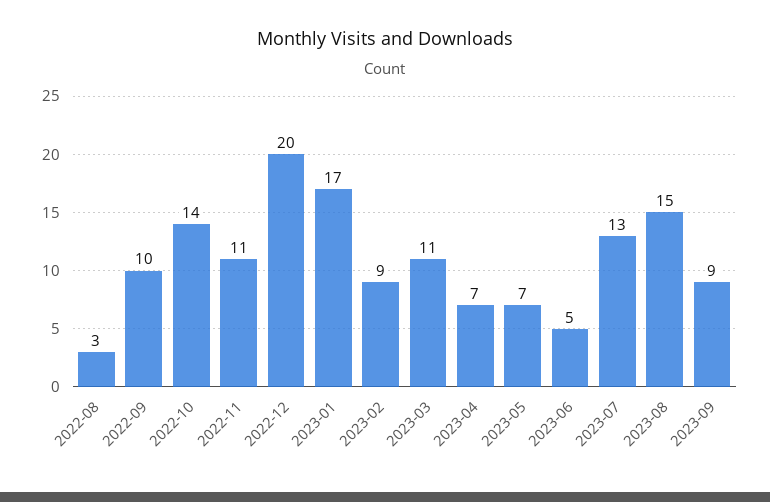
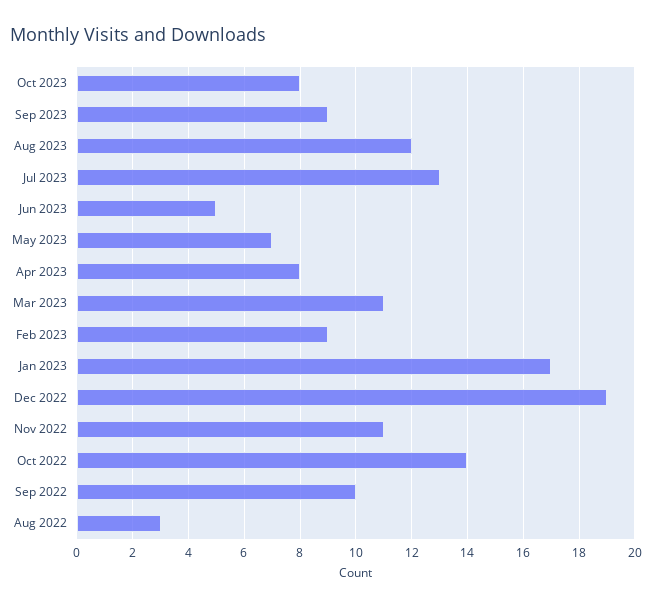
2022-12: 20 -> 19
2023-04: 7 -> 8
2023-08: 15 -> 12
Oct 2023: none -> 8

